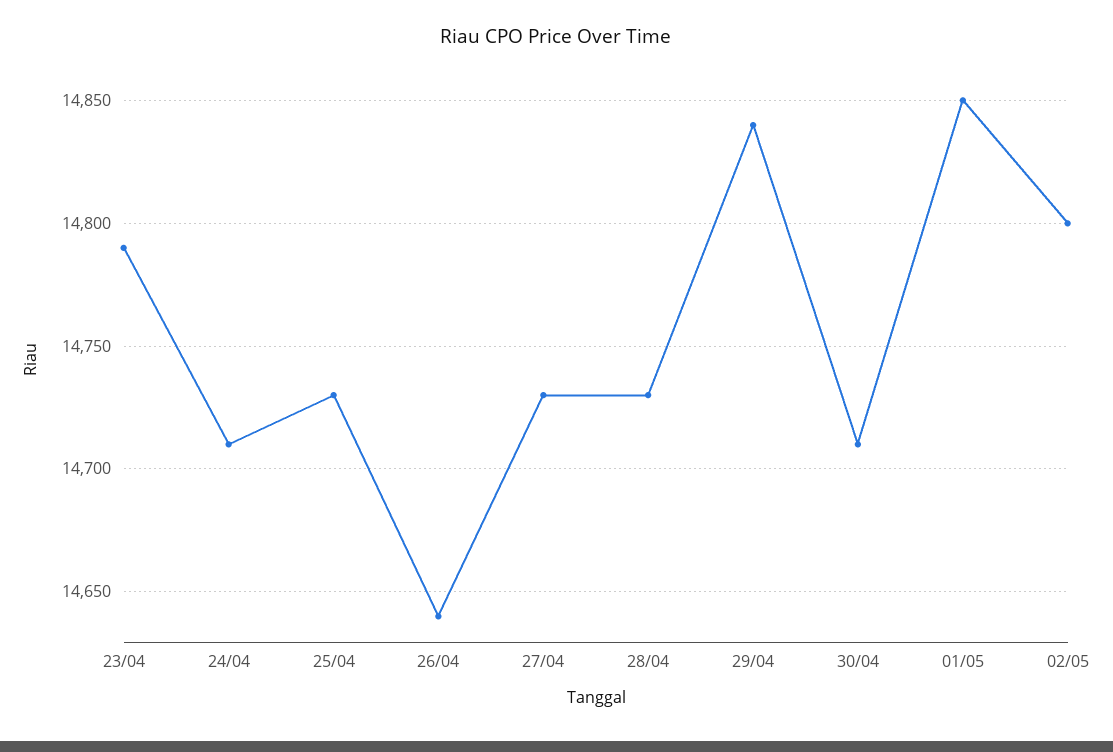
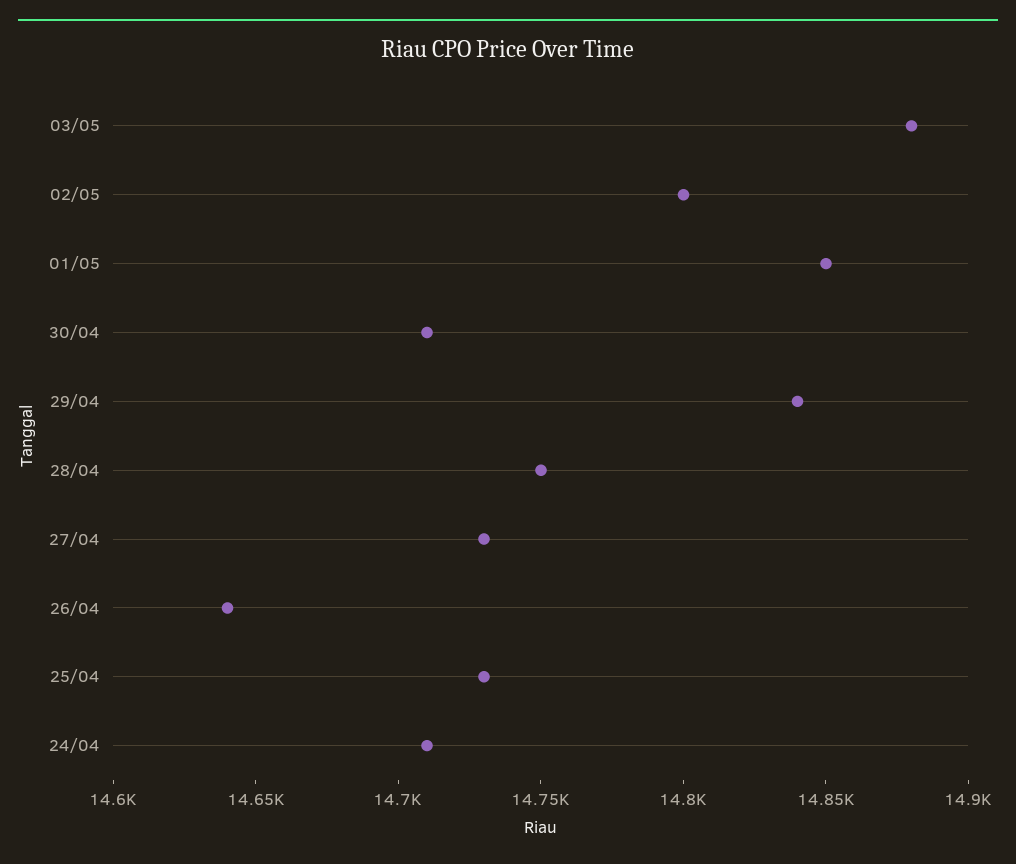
23/04: 14790 -> none
28/04: 14730 -> 14750
03/05: none -> 14880

